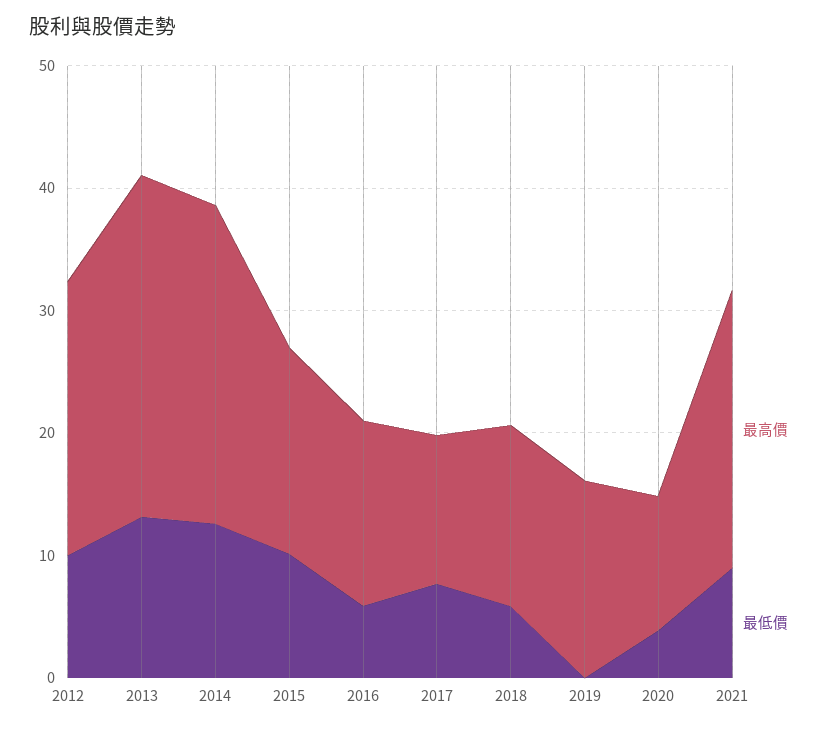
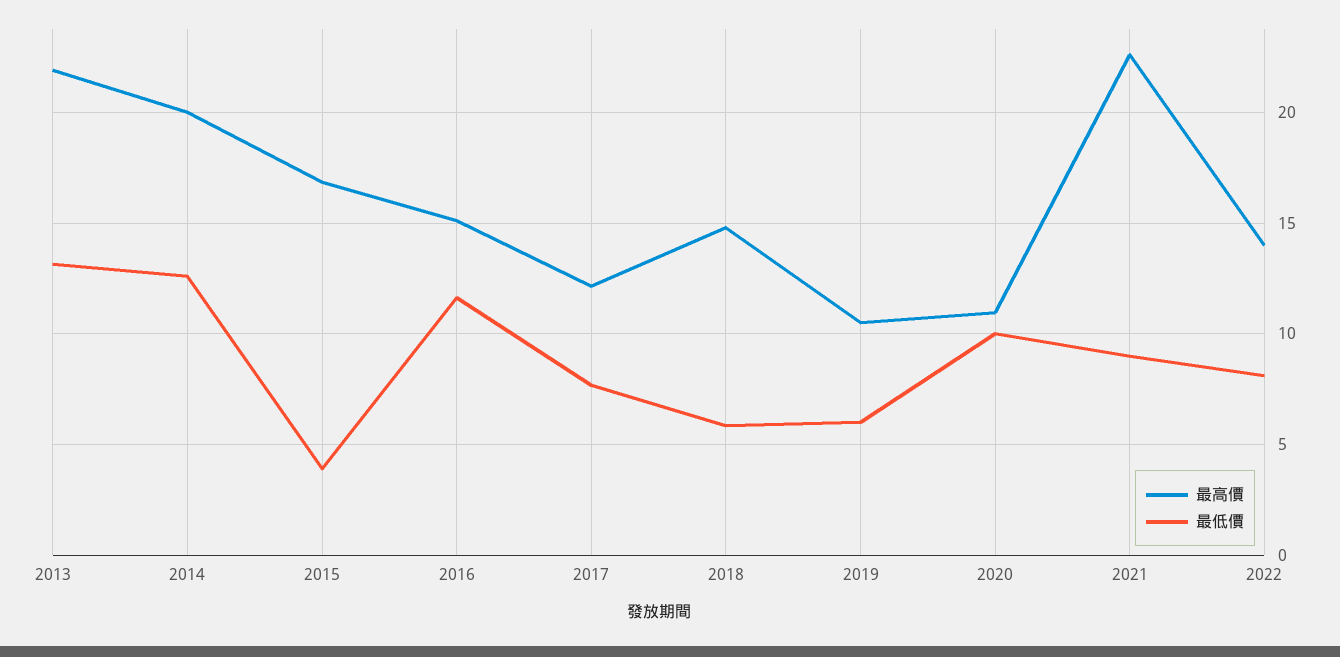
最高價, 2012: 22 -> none
最低價, 2012: 10 -> none
最高價, 2013: 28 -> 22
最高價, 2014: 26 -> 20
最低價, 2015: 10 -> 4
最低價, 2016: 6 -> 11.5
最高價, 2019: 16 -> 10.5
最低價, 2019: 0 -> 6
最低價, 2020: 4 -> 10
最高價, 2022: none -> 14
最低價, 2022: none -> 8

